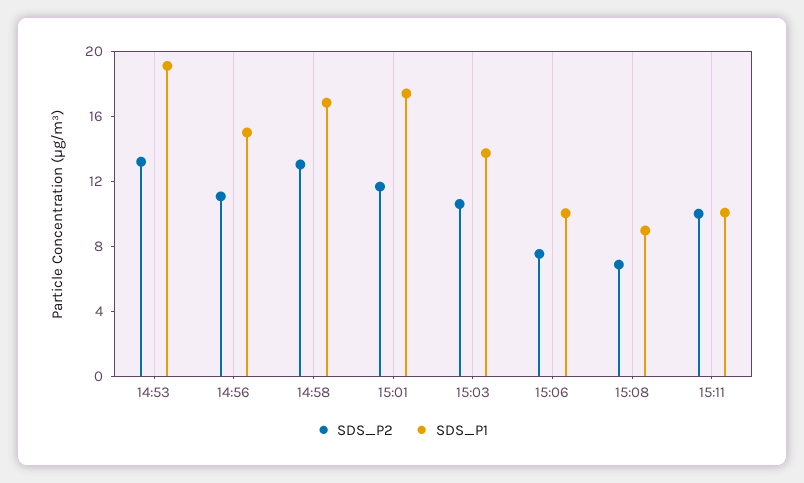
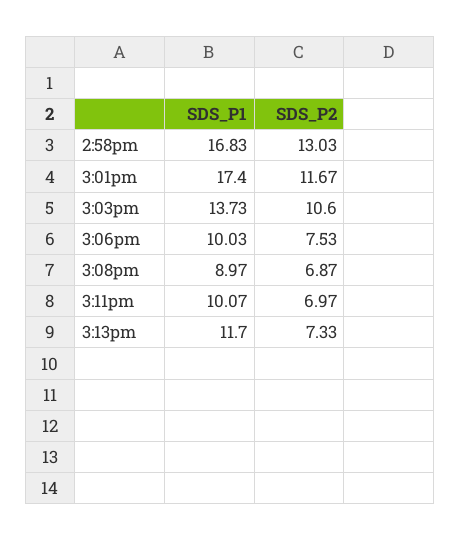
SDS_P2, 14:53: 13 -> none
SDS_P1, 14:53: 19 -> none
SDS_P2, 14:56: 11 -> none
SDS_P1, 14:56: 15 -> none
SDS_P2, 15:11: 10 -> 6.97
SDS_P1, 3:13pm: none -> 11.7
SDS_P2, 3:13pm: none -> 7.33

